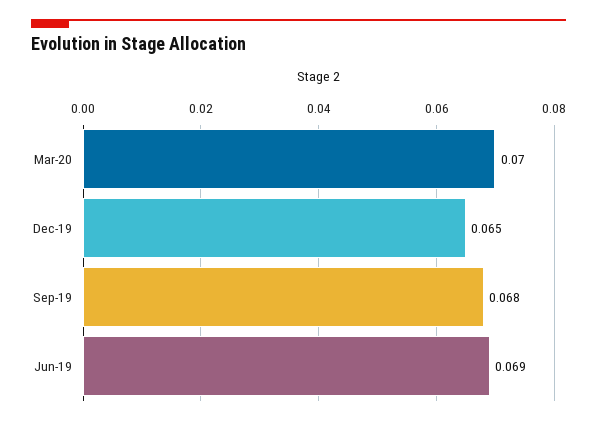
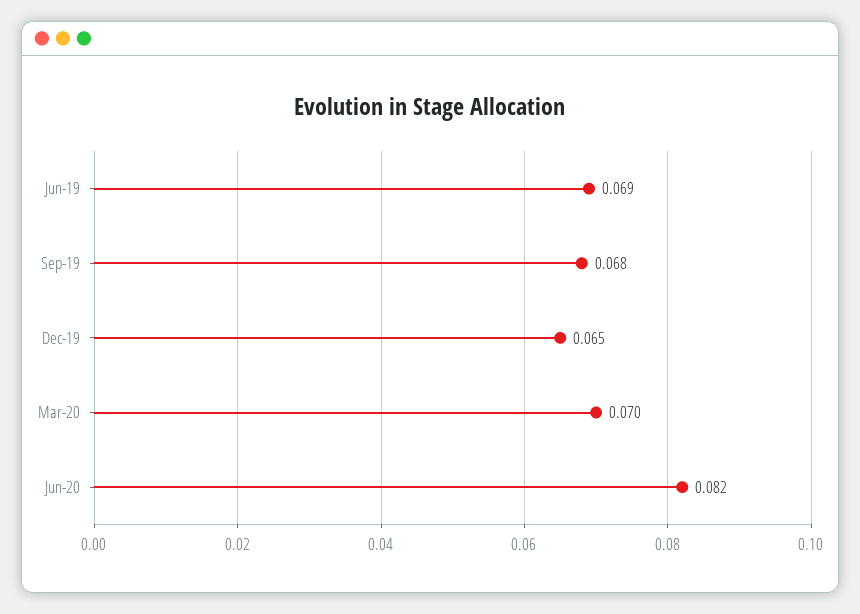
Jun-20: none -> 0.082

